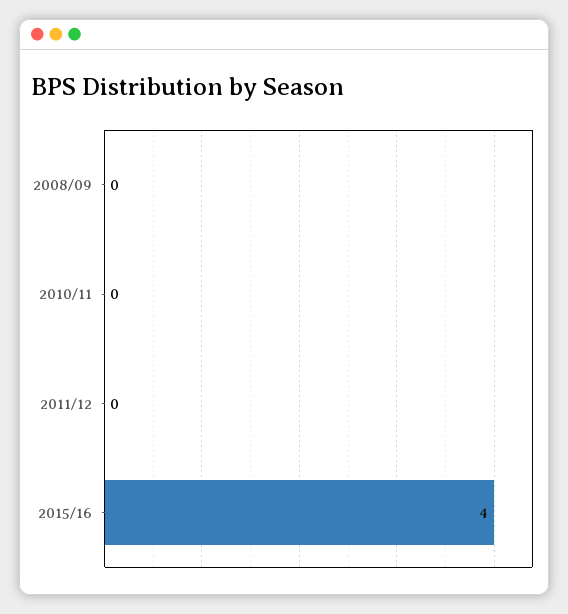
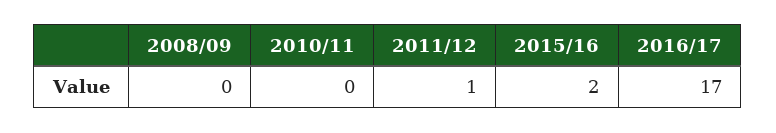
2011/12: 0 -> 1
2015/16: 4 -> 2
2016/17: none -> 17

